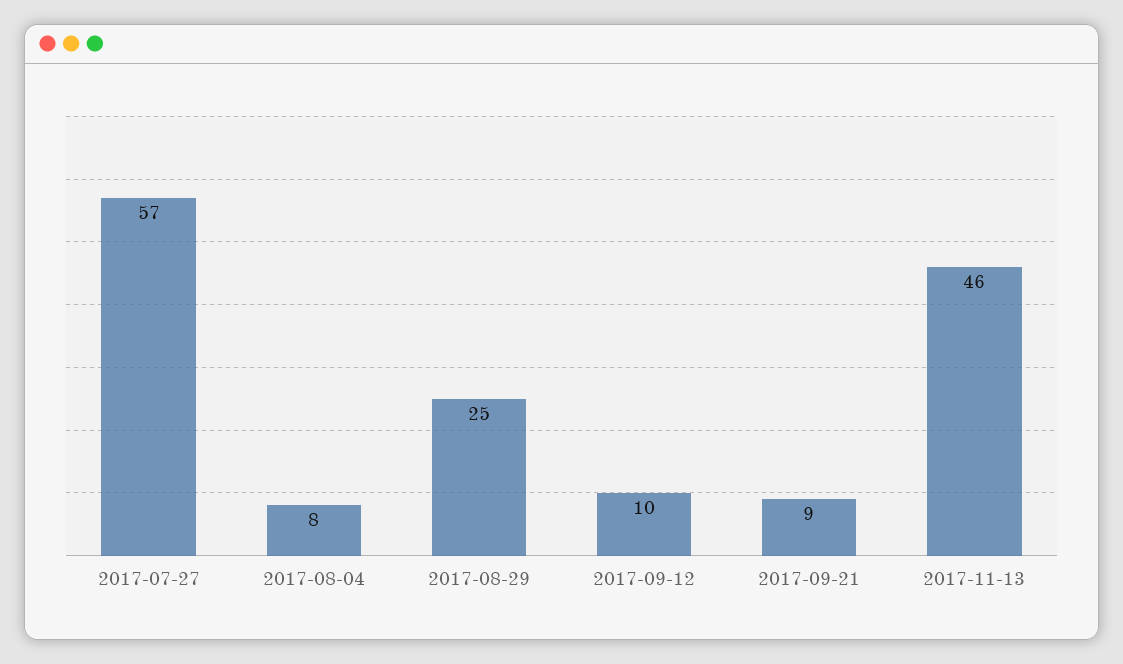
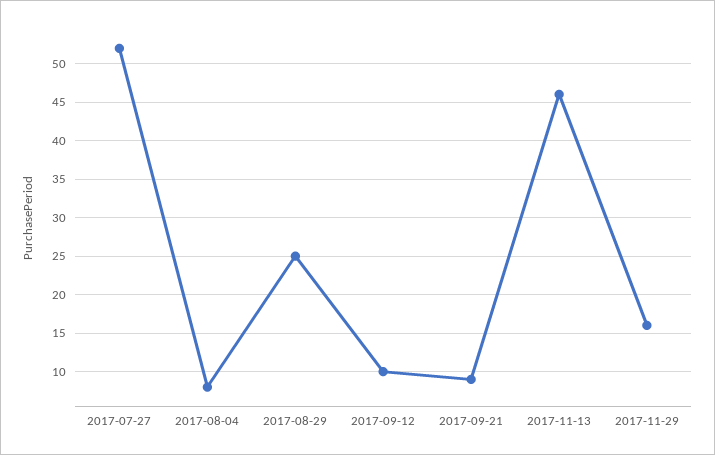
2017-07-27: 57 -> 52
2017-11-29: none -> 16

